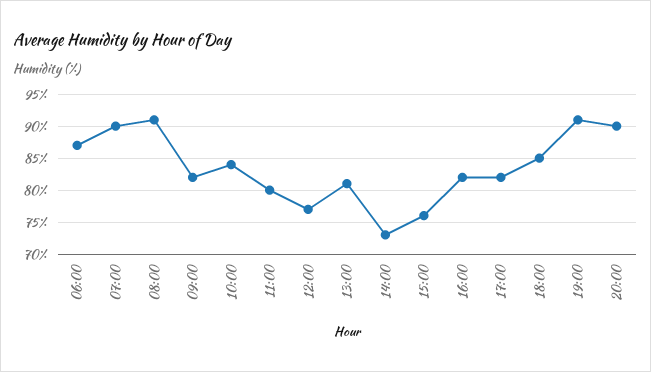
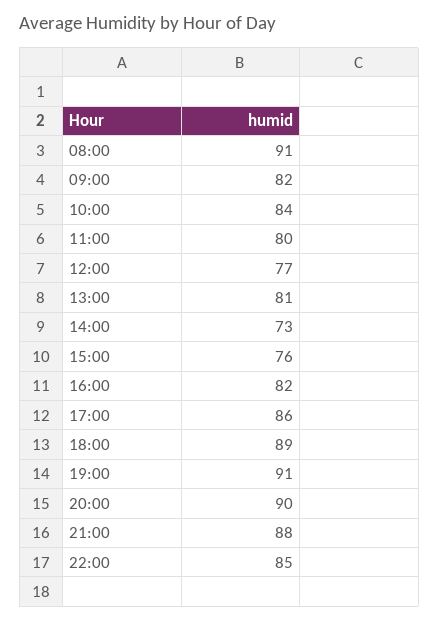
06:00: 87 -> none
07:00: 90 -> none
17:00: 82 -> 86
18:00: 85 -> 89
21:00: none -> 88
22:00: none -> 85

